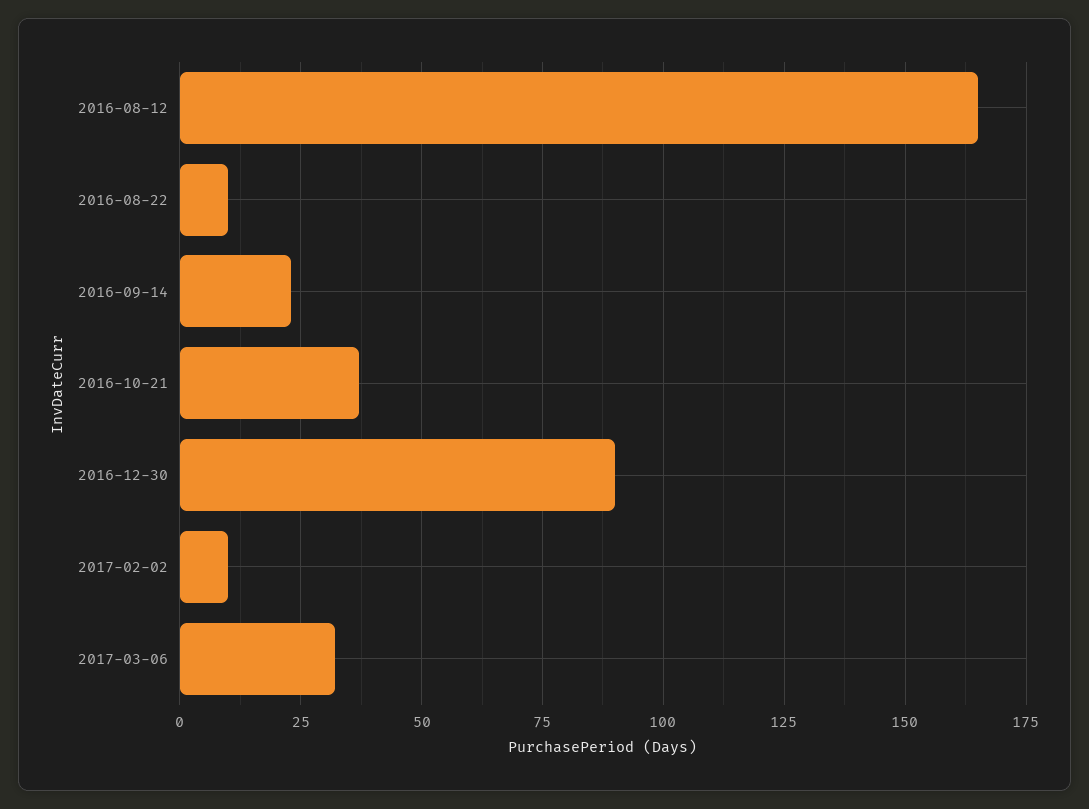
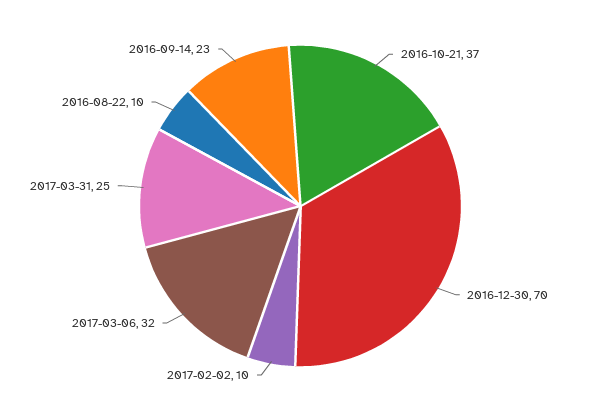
2016-08-12: 165 -> none
2016-12-30: 90 -> 70
2017-03-31: none -> 25

